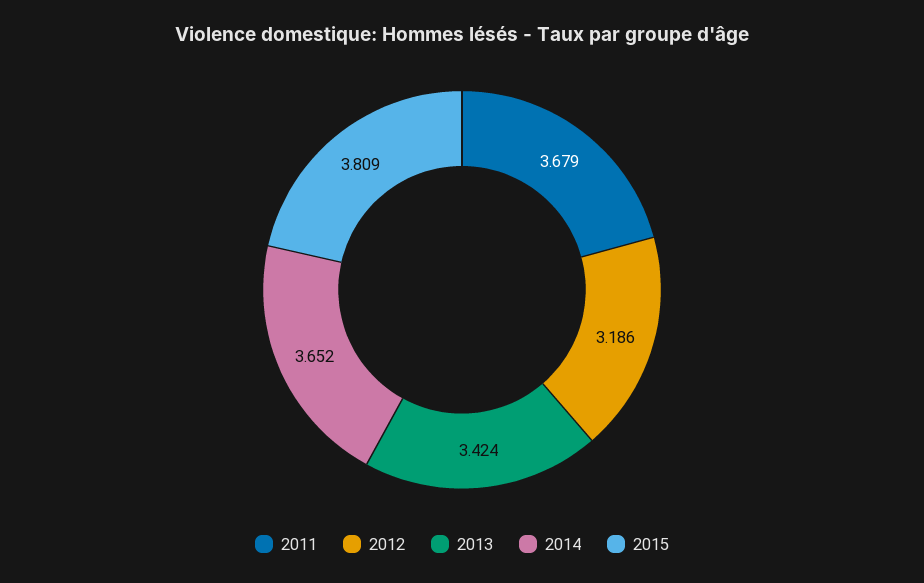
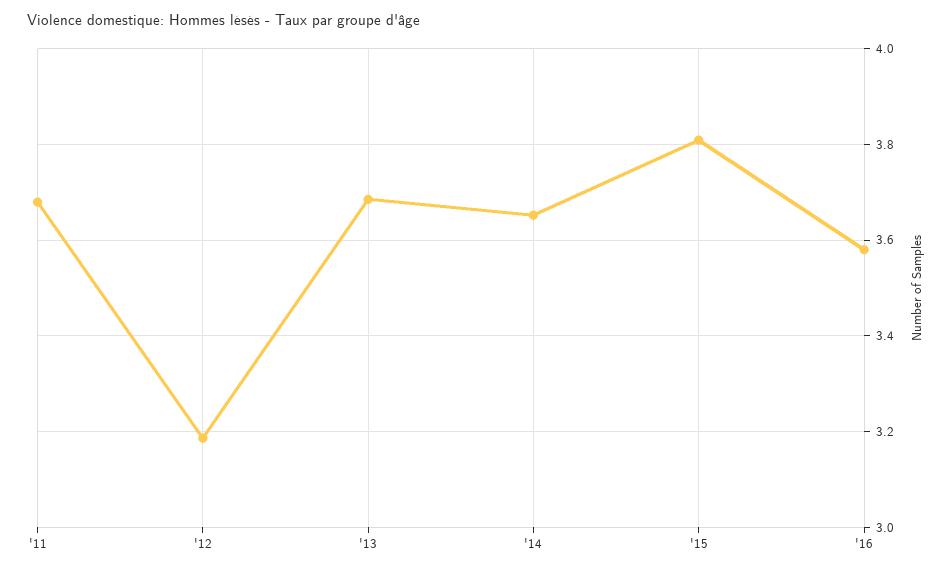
2013: 3.424 -> 3.68
'16: none -> 3.58

